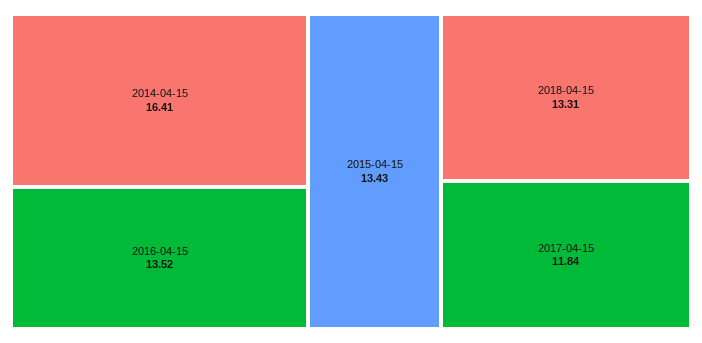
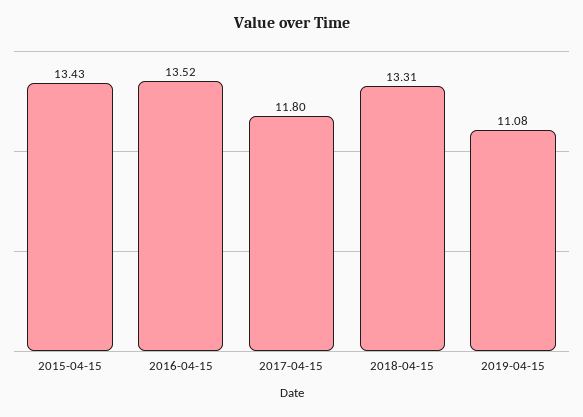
2014-04-15: 16.41 -> none
2017-04-15: 11.84 -> 11.8
2019-04-15: none -> 11.08

